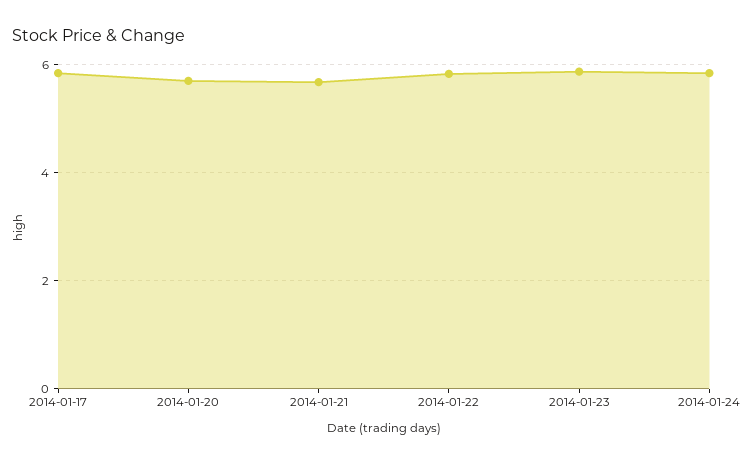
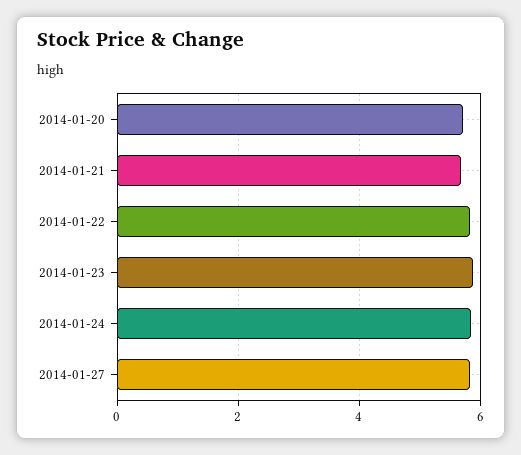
2014-01-17: 5.8 -> none
2014-01-27: none -> 5.8

